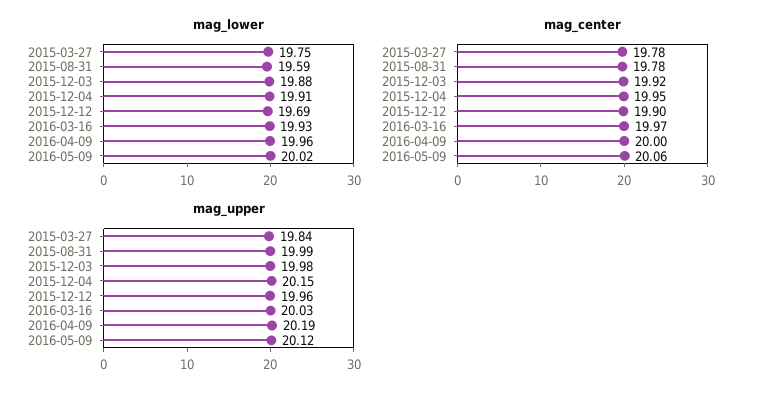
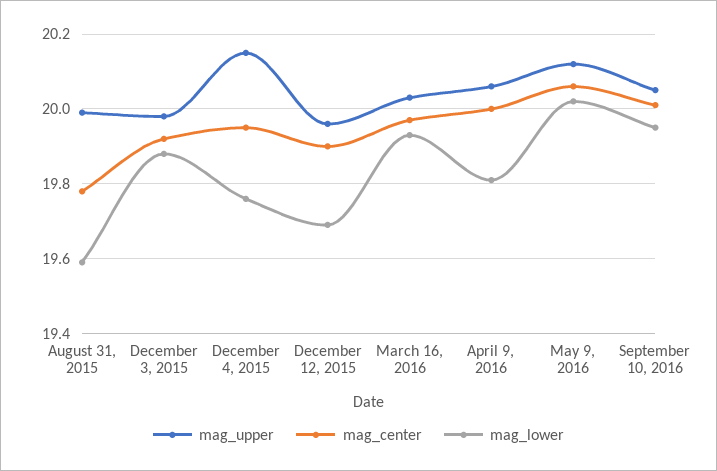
mag_lower, 2015-03-27: 19.75 -> none
mag_lower, 2015-12-04: 19.91 -> 19.75
mag_lower, 2016-04-09: 19.96 -> 19.8
mag_center, 2015-03-27: 19.78 -> none
mag_upper, 2015-03-27: 19.84 -> none
mag_upper, 2016-04-09: 20.19 -> 20.05
mag_upper, September 10, 2016: none -> 20.05
mag_center, September 10, 2016: none -> 20
mag_lower, September 10, 2016: none -> 19.95

